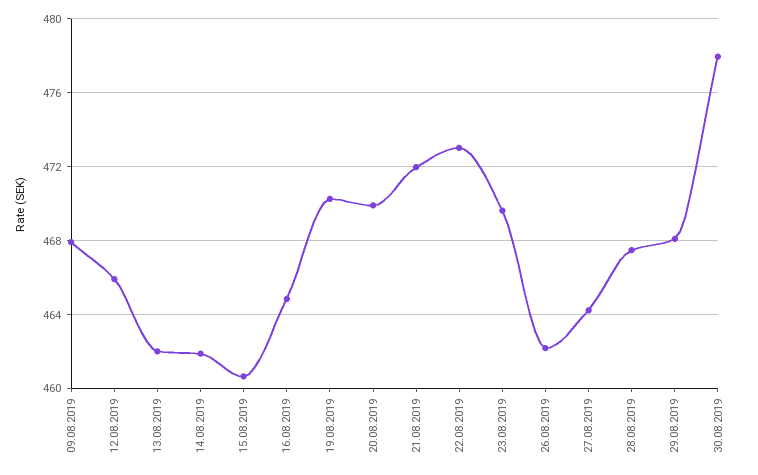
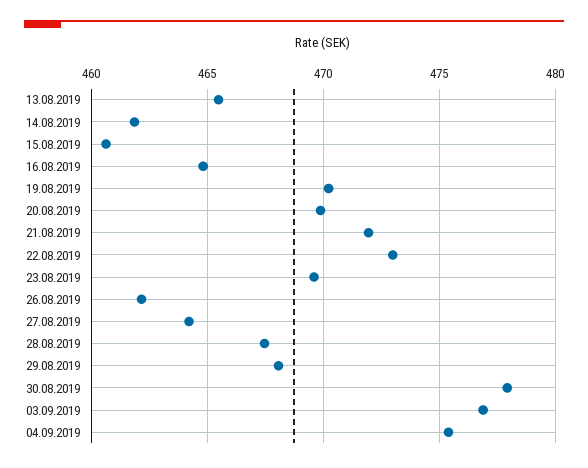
09.08.2019: 468 -> none
12.08.2019: 466 -> none
13.08.2019: 462 -> 465.5
03.09.2019: none -> 477
04.09.2019: none -> 475.5

